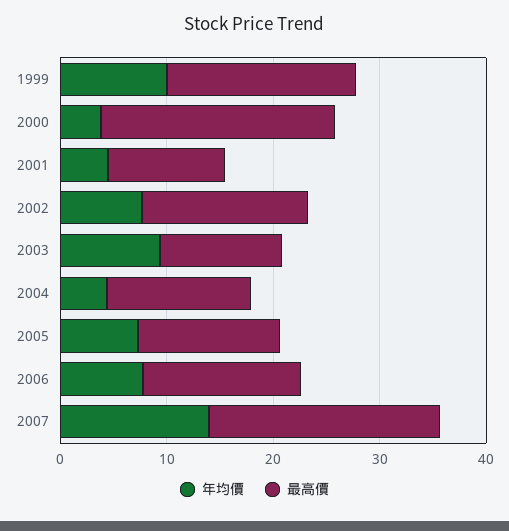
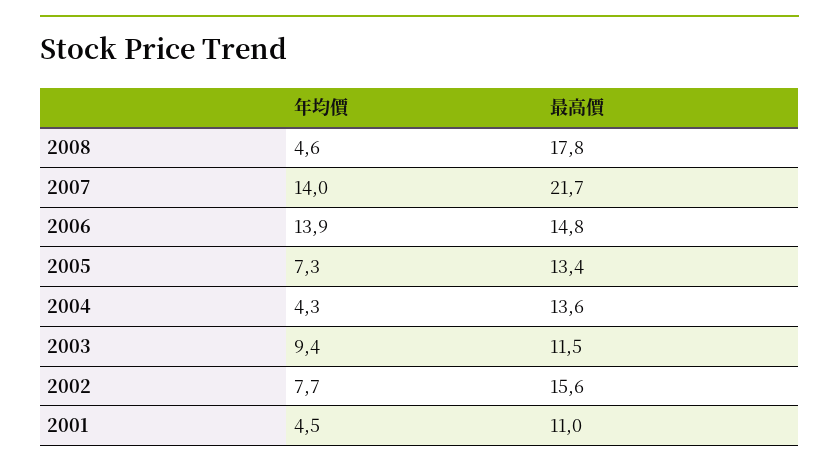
年均價, 1999: 10 -> none
最高價, 1999: 18 -> none
年均價, 2000: 4 -> none
最高價, 2000: 22 -> none
年均價, 2006: 8 -> 13.9
年均價, 2008: none -> 4.6
最高價, 2008: none -> 17.8

